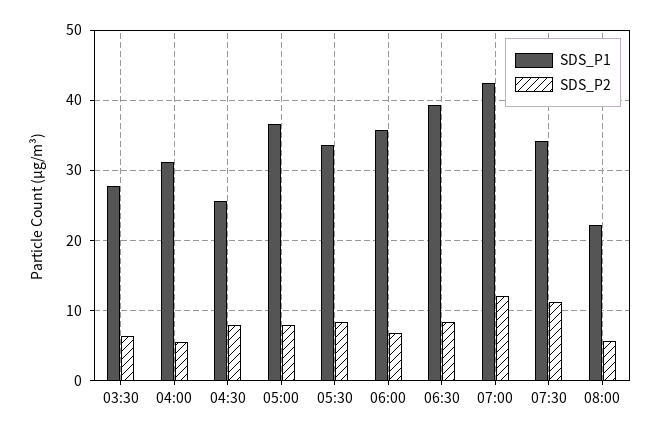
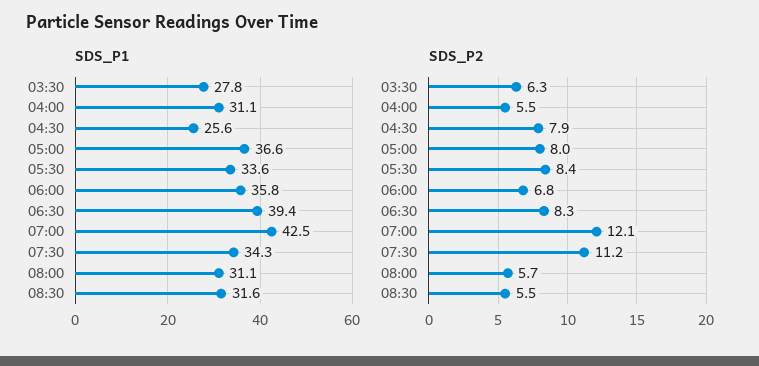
SDS_P1, 08:00: 22 -> 31.1
SDS_P1, 08:30: none -> 31.6
SDS_P2, 08:30: none -> 5.5

